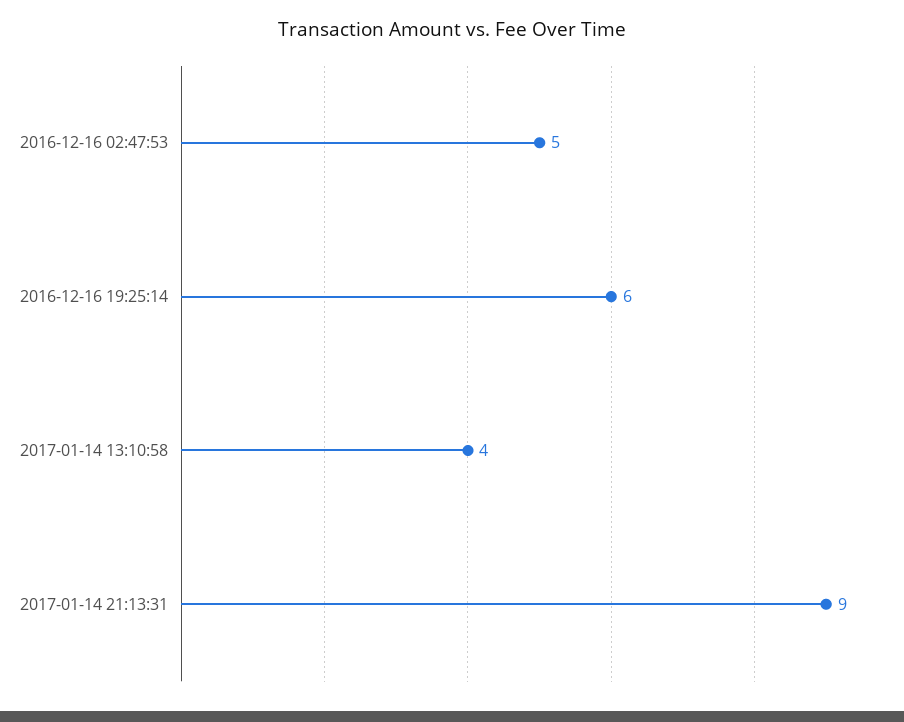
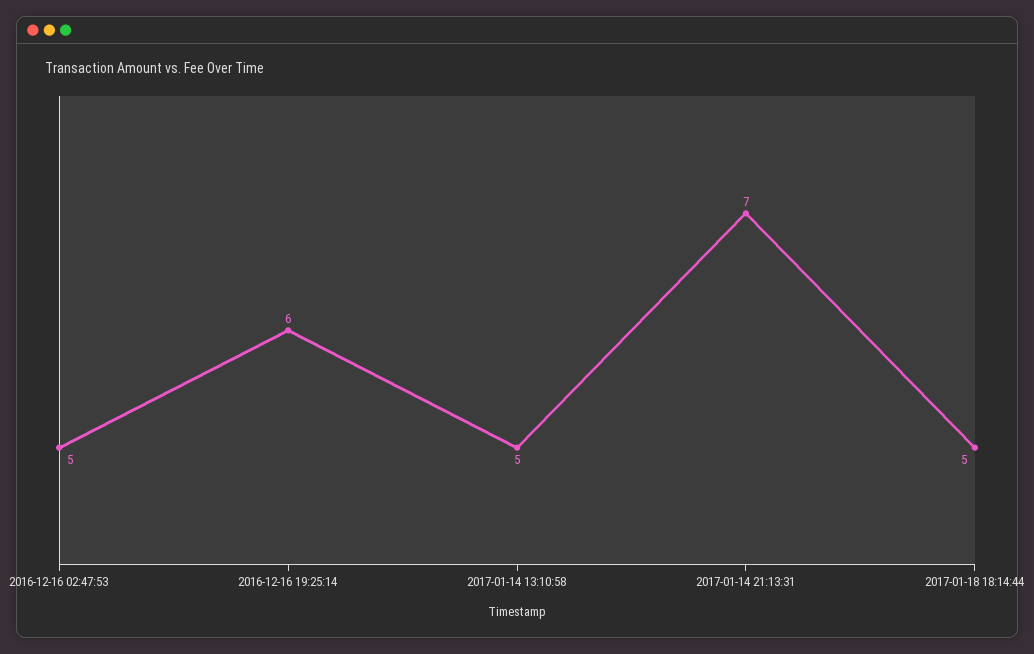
2017-01-14 13:10:58: 4 -> 5
2017-01-14 21:13:31: 9 -> 7
2017-01-18 18:14:44: none -> 5

